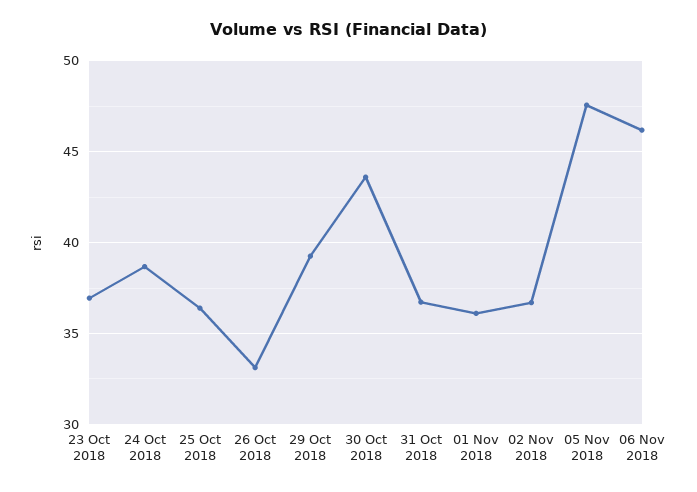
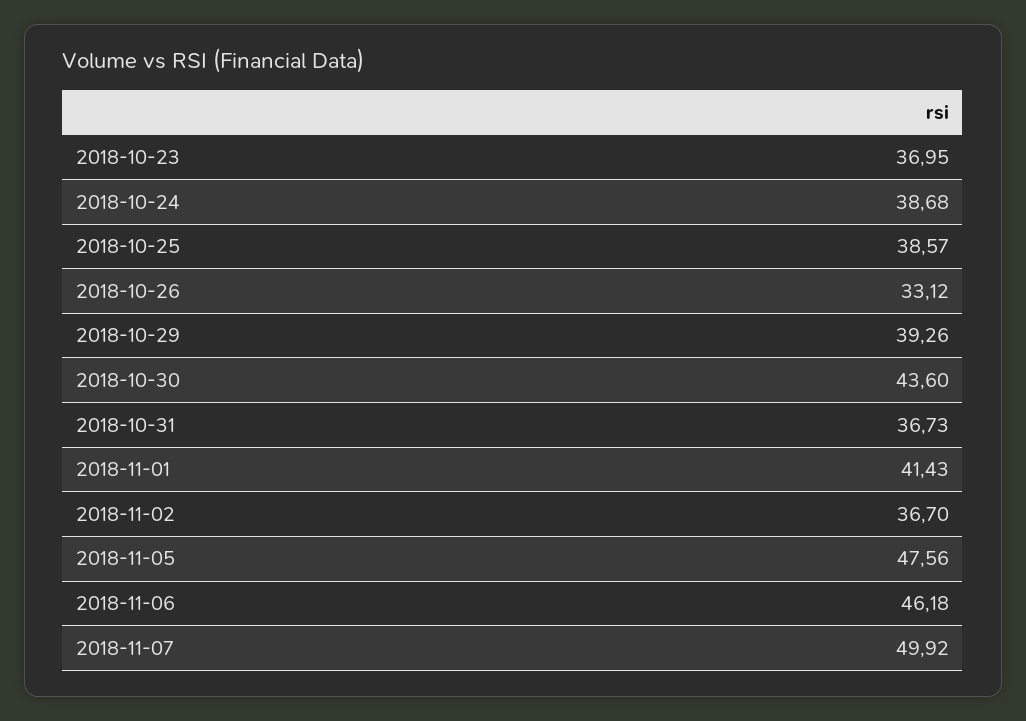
25 Oct 2018: 36.5 -> 38.57
01 Nov 2018: 36 -> 41.43
2018-11-07: none -> 49.92

